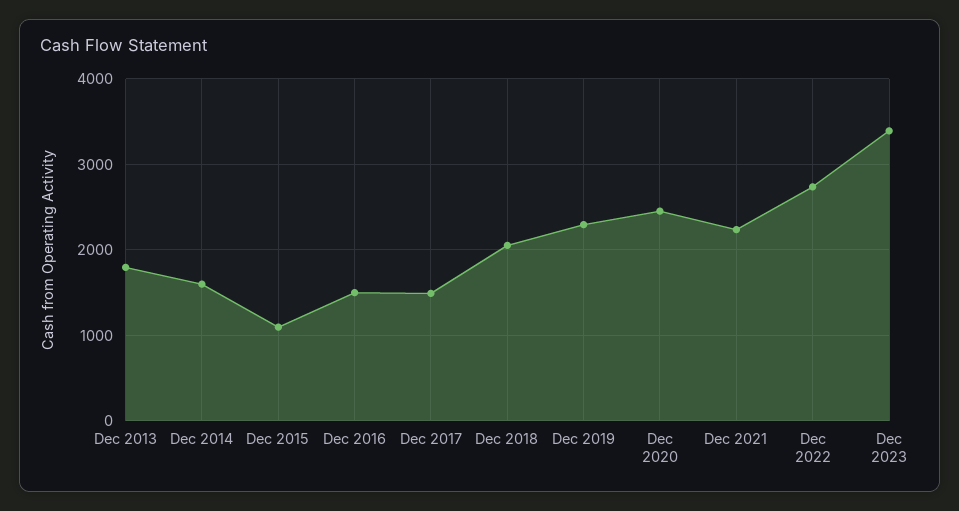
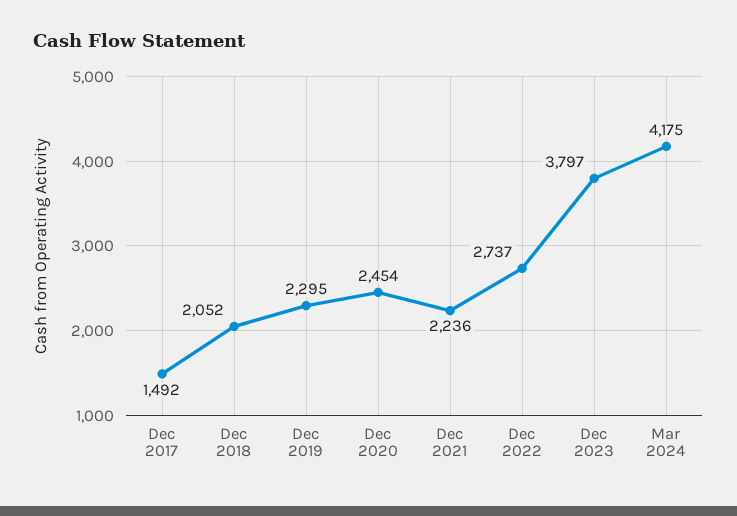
Dec 2013: 1800 -> none
Dec 2014: 1600 -> none
Dec 2015: 1100 -> none
Dec 2016: 1500 -> none
Dec 2023: 3400 -> 3797
Mar 2024: none -> 4175

